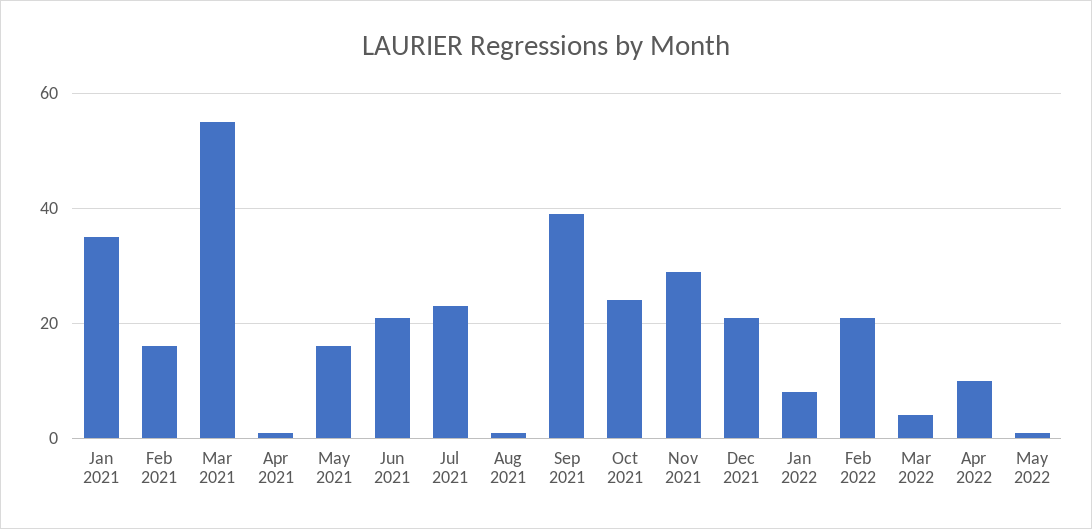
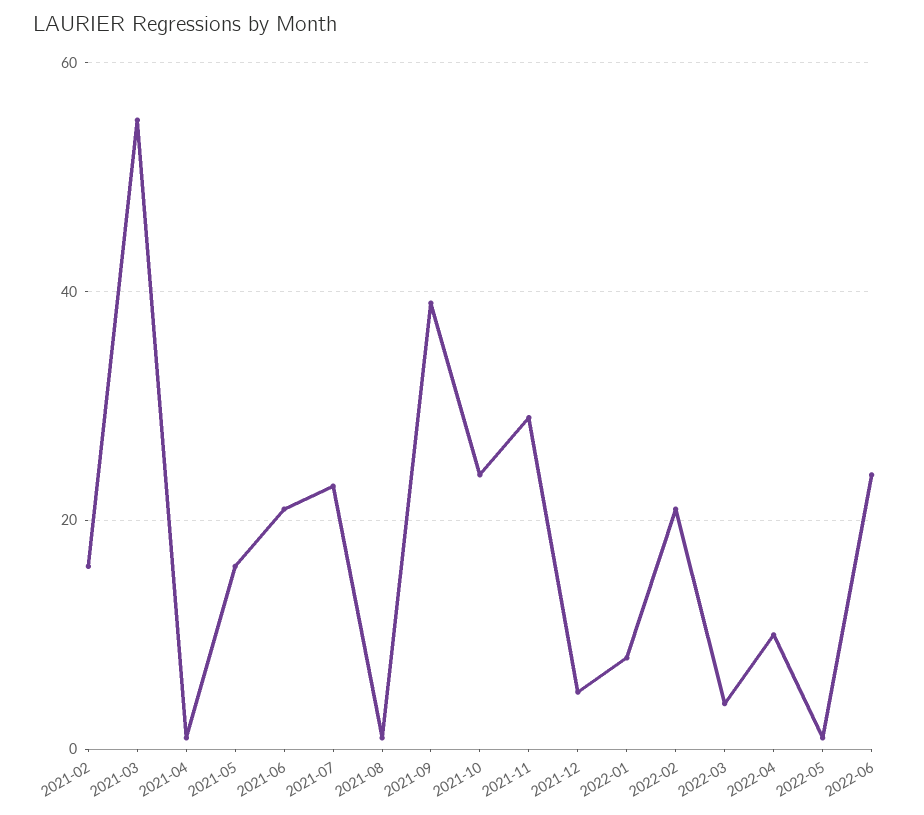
Jan 2021: 35 -> none
Dec 2021: 20 -> 5
2022-06: none -> 25

